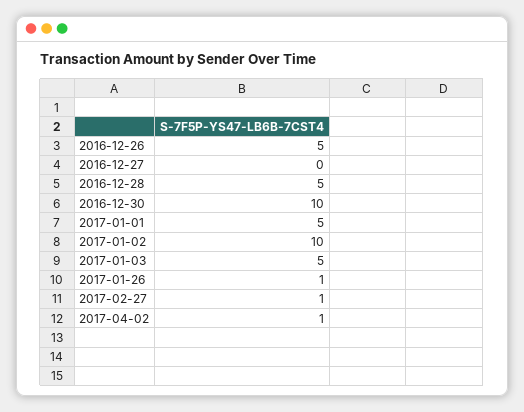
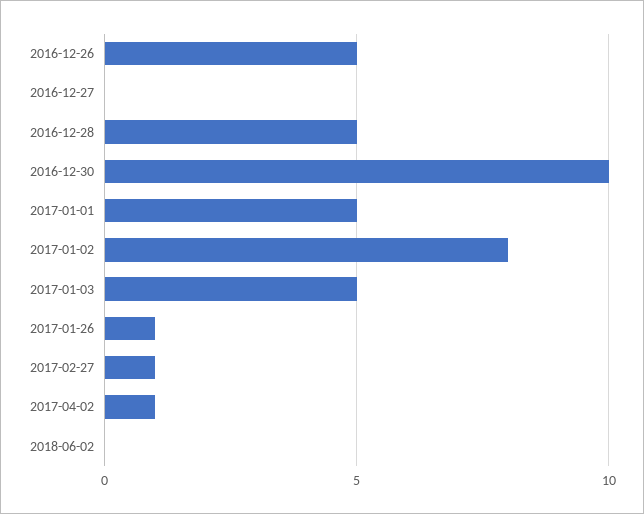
2017-01-02: 10 -> 8
2018-06-02: none -> 0

